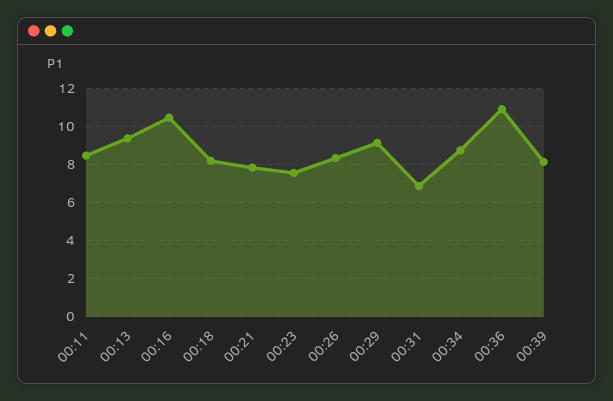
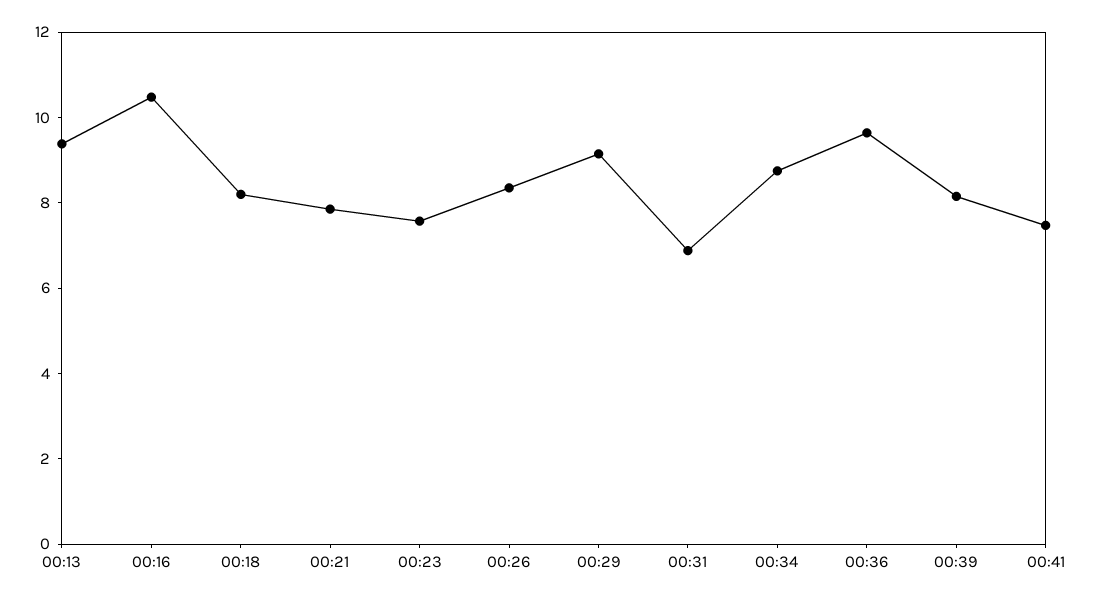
00:11: 8.5 -> none
00:36: 11 -> 9.5
00:41: none -> 7.5

